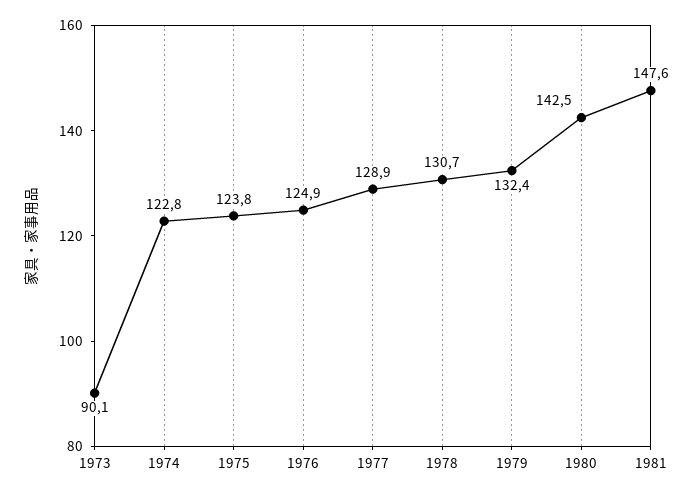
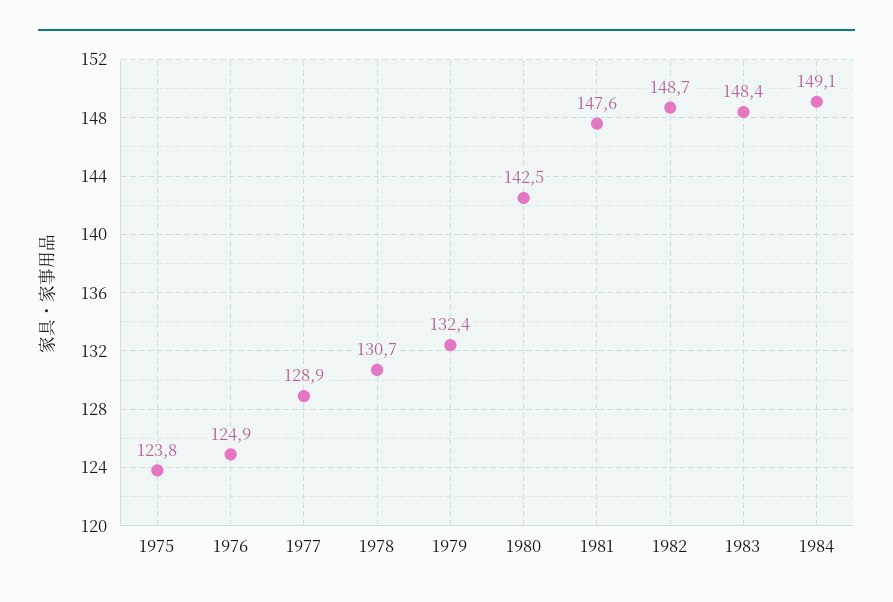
1973: 90.1 -> none
1974: 122.8 -> none
1982: none -> 148.7
1983: none -> 148.4
1984: none -> 149.1

